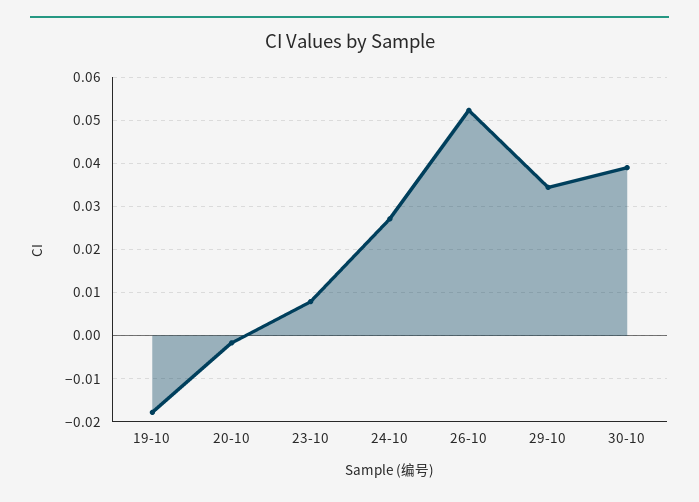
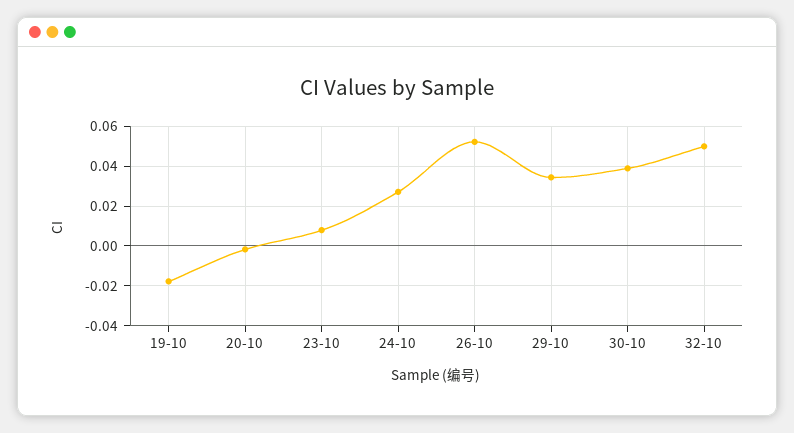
32-10: none -> 0.05

